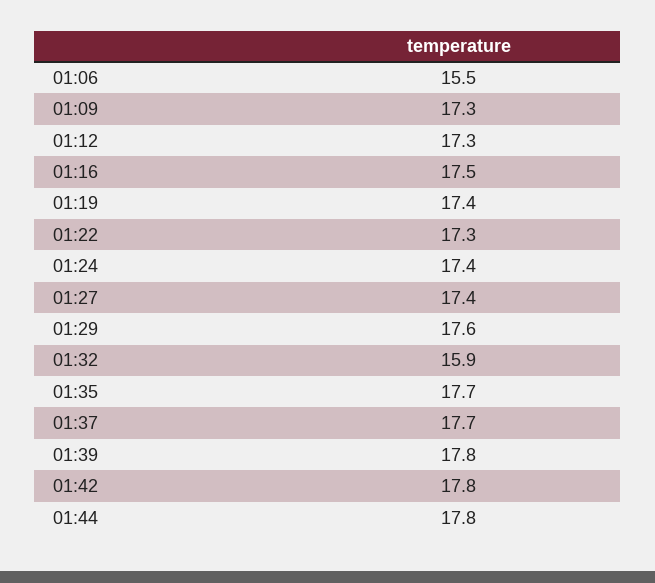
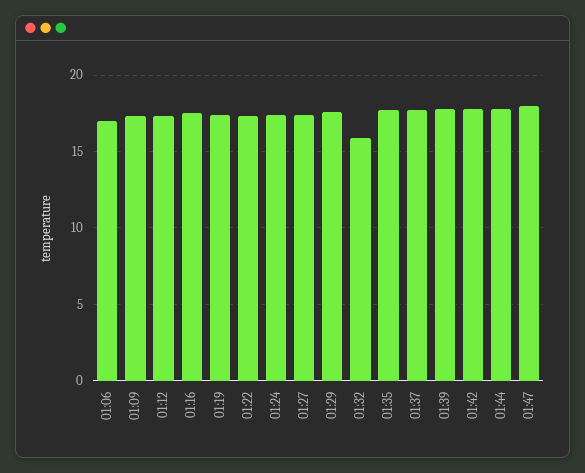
01:06: 15.5 -> 17
01:47: none -> 18

